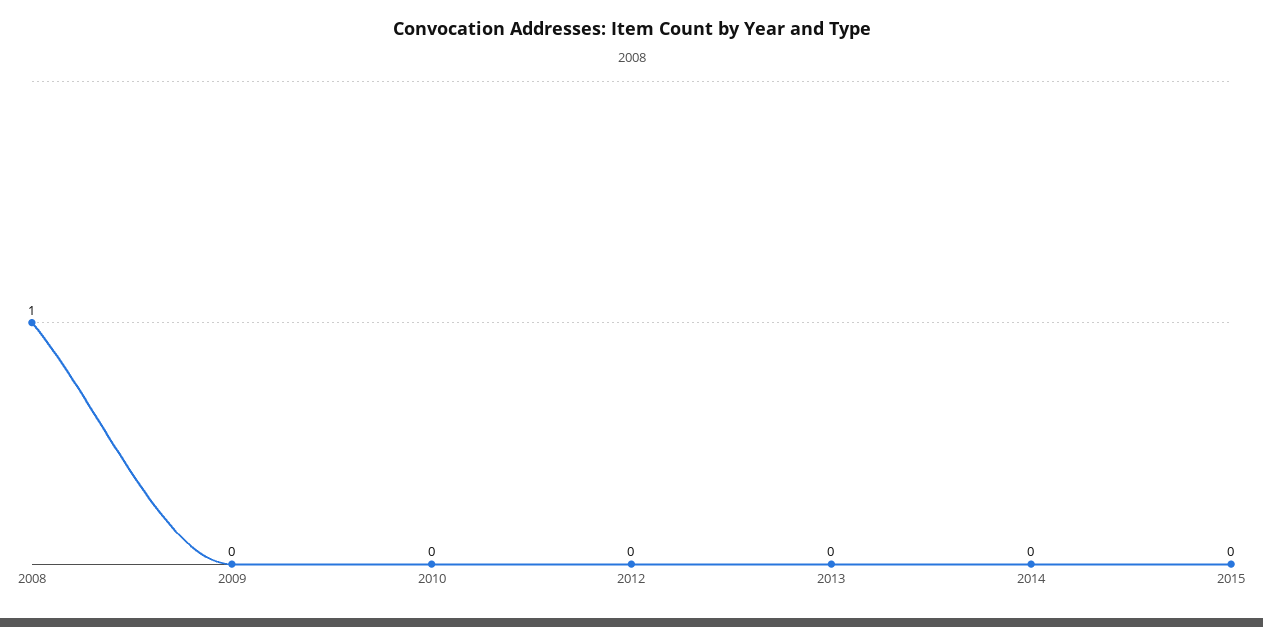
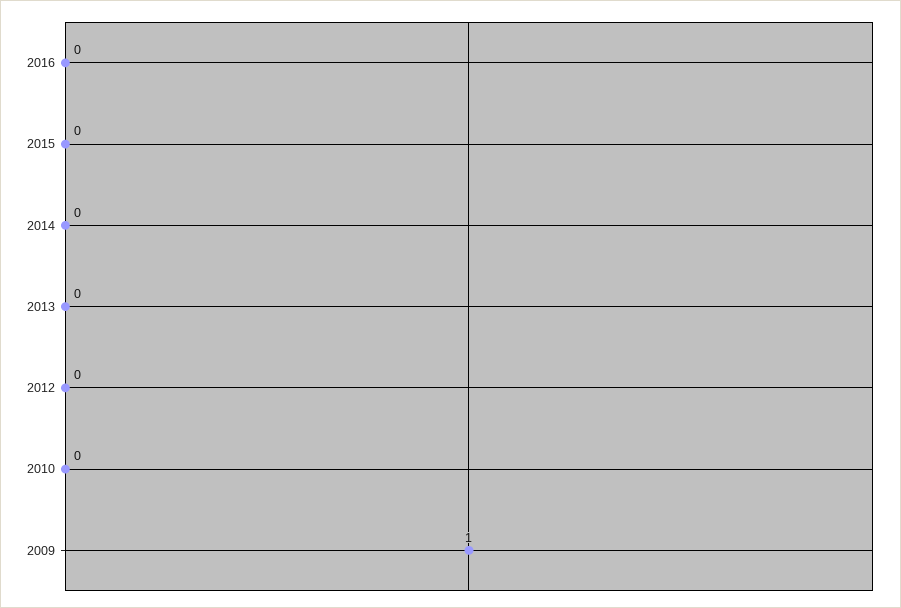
2008: 1 -> none
2009: 0 -> 1
2016: none -> 0

